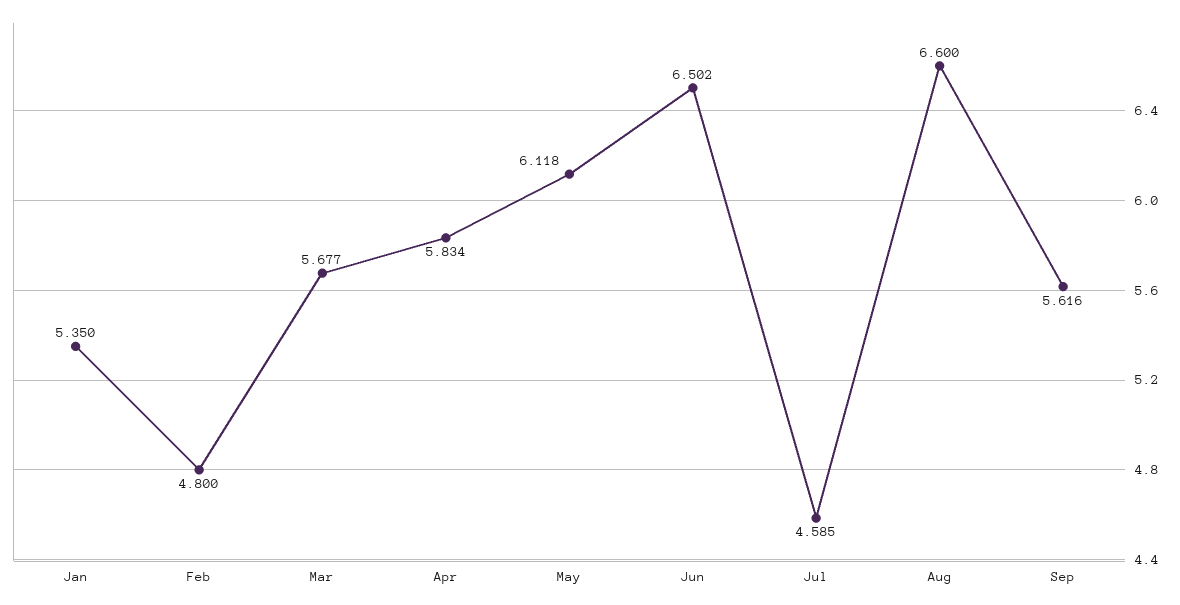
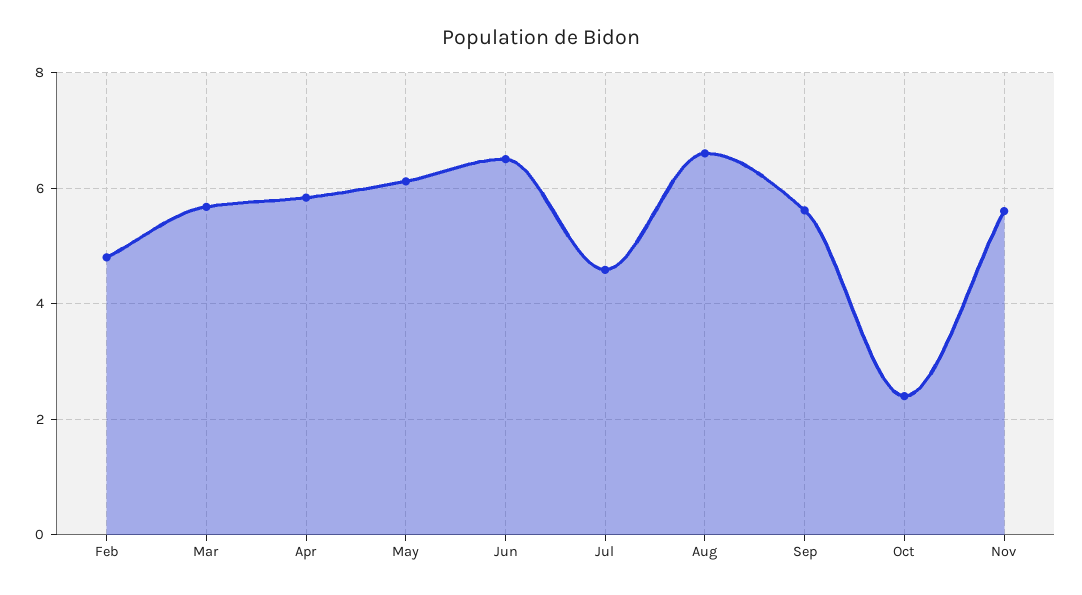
Jan: 5.35 -> none
Oct: none -> 2.4
Nov: none -> 5.6

